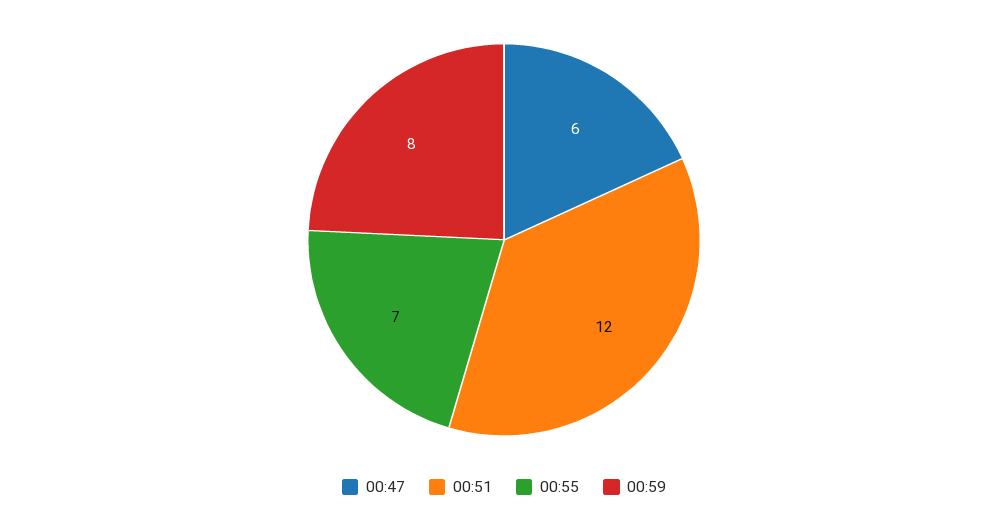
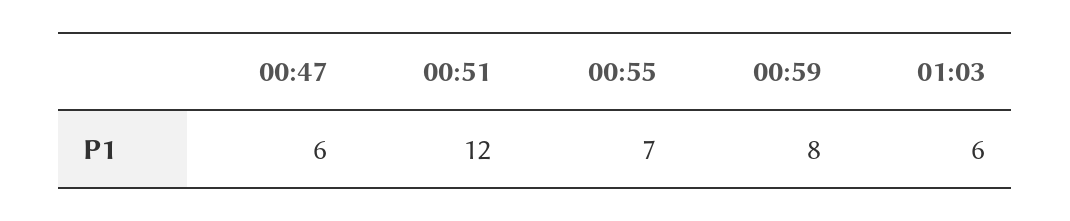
01:03: none -> 6

